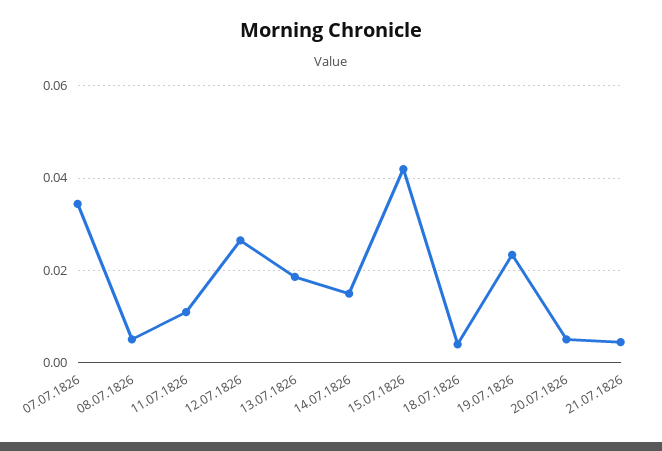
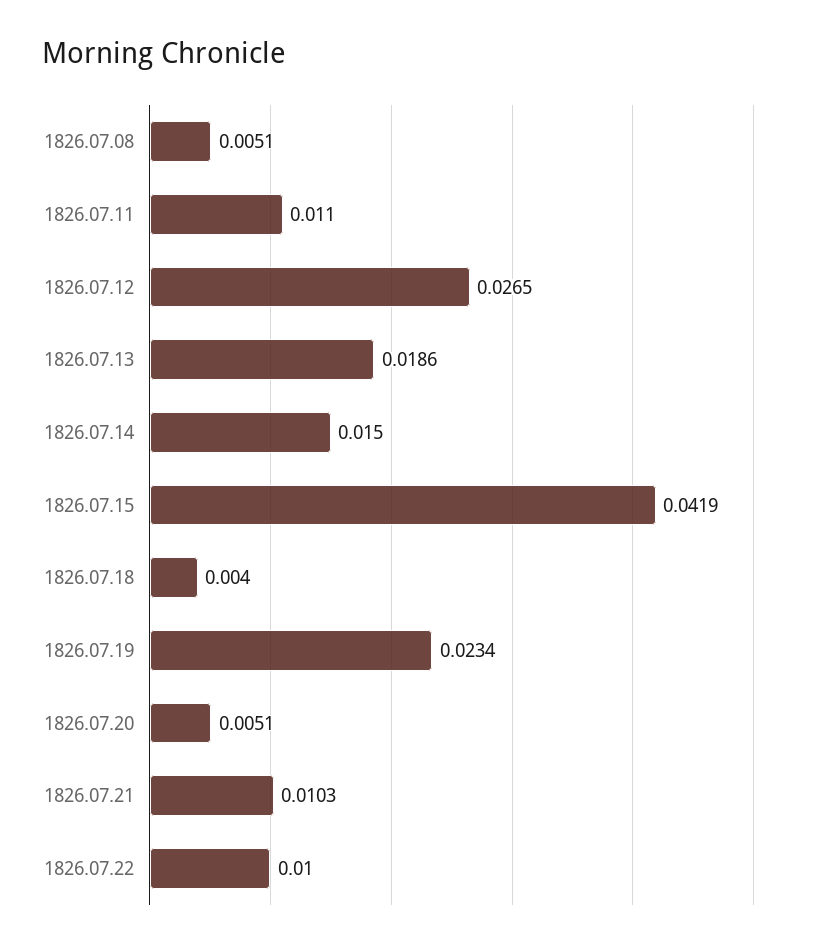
07.07.1826: 0.034 -> none
21.07.1826: 0.004 -> 0.0103
1826.07.22: none -> 0.01

